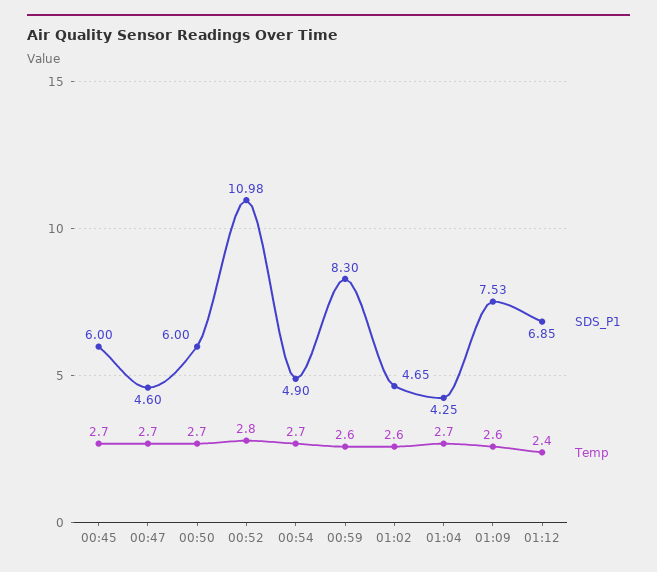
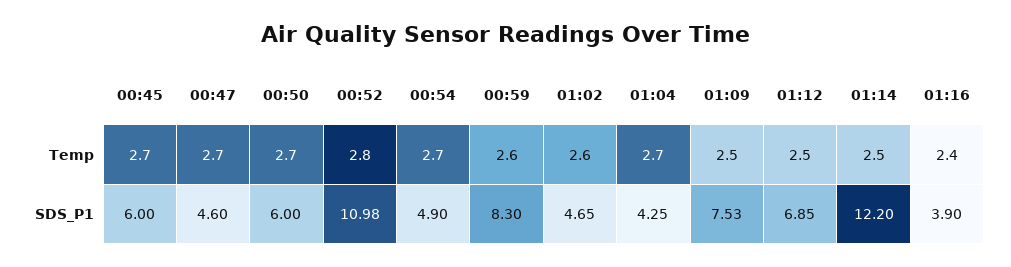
Temp, 01:09: 2.6 -> 2.5
Temp, 01:12: 2.4 -> 2.5
Temp, 01:14: none -> 2.5
Temp, 01:16: none -> 2.4
SDS_P1, 01:14: none -> 12.2
SDS_P1, 01:16: none -> 3.9

